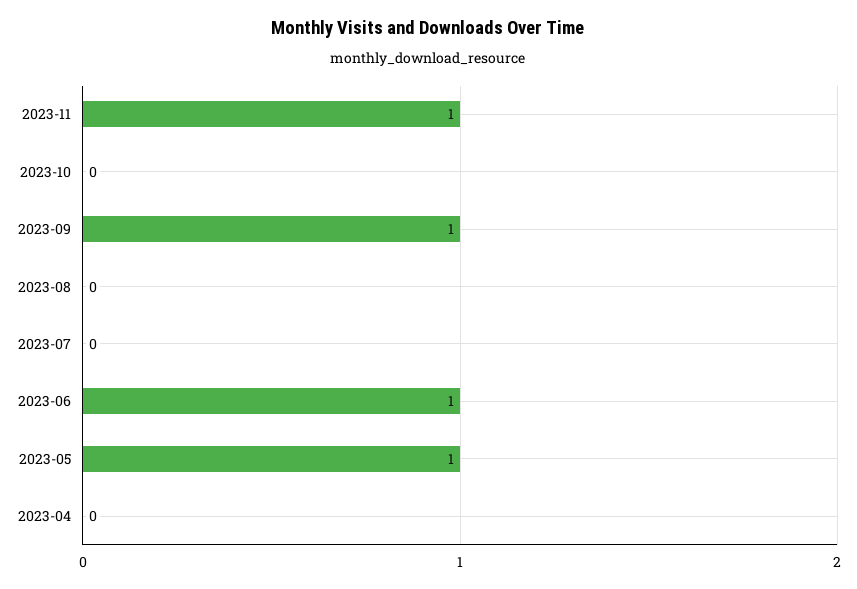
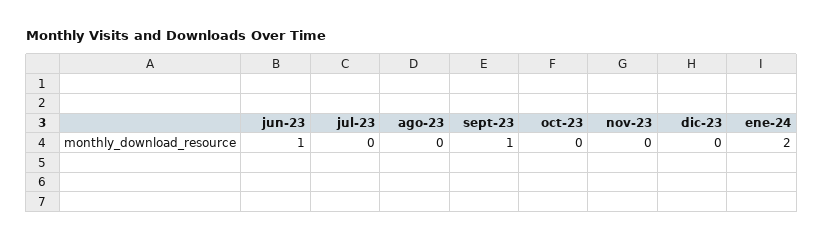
2023-11: 1 -> 0
2023-05: 1 -> none
2023-04: 0 -> none
dic-23: none -> 0
ene-24: none -> 2

